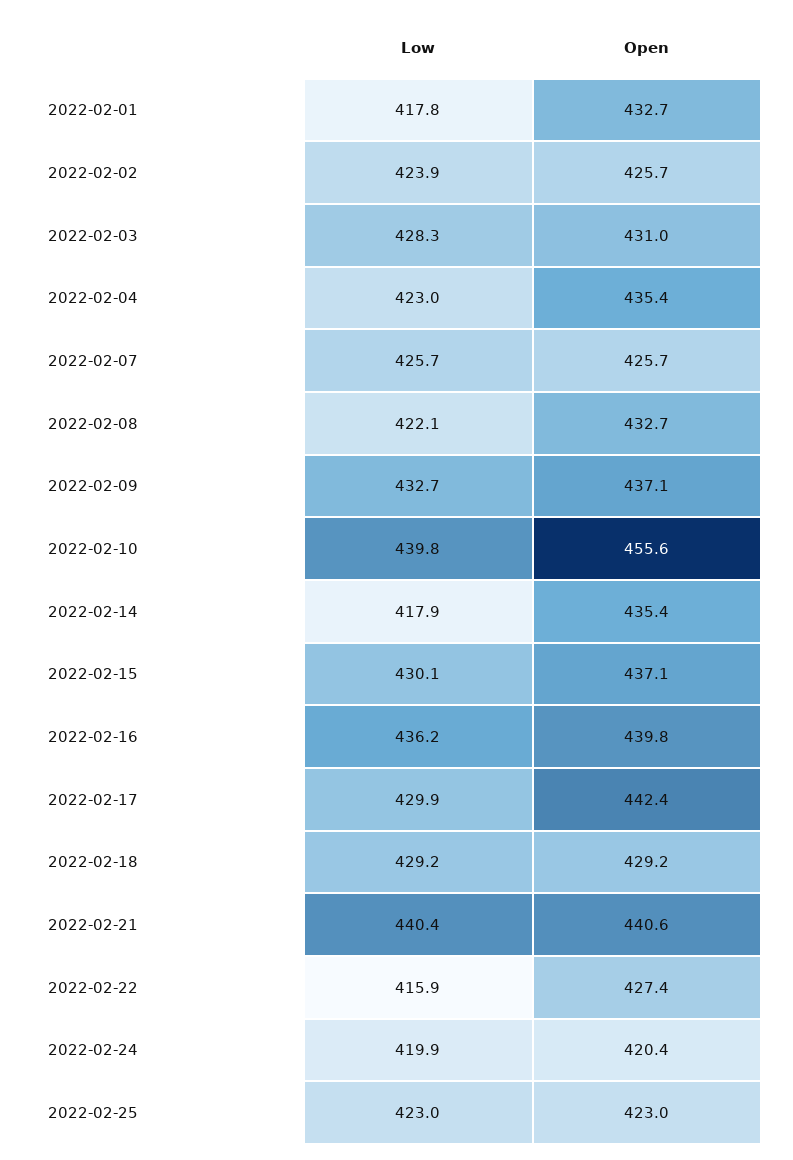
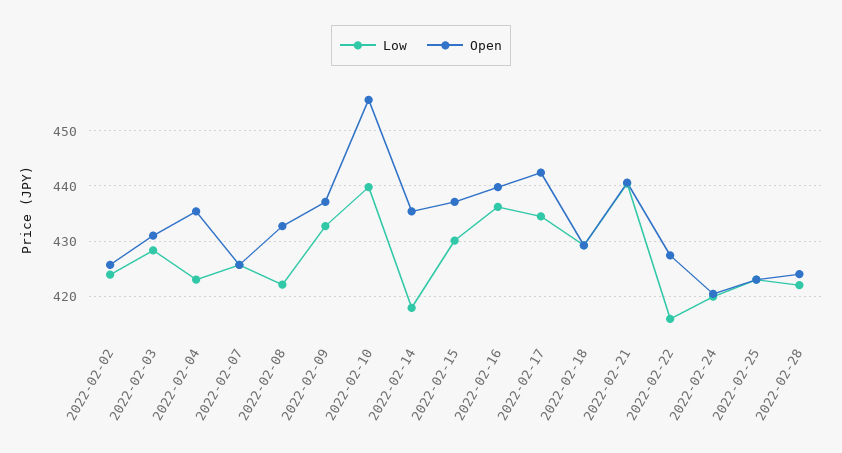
Low, 2022-02-01: 417.8 -> none
Open, 2022-02-01: 432.7 -> none
Low, 2022-02-17: 429.9 -> 434
Low, 2022-02-28: none -> 422
Open, 2022-02-28: none -> 424

